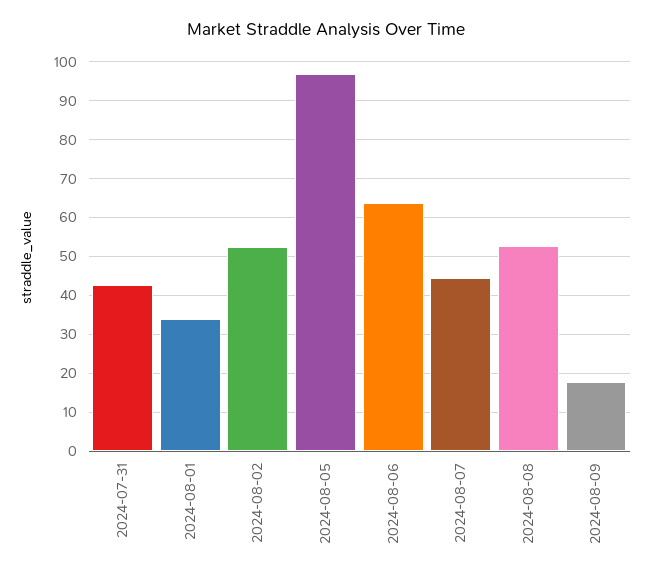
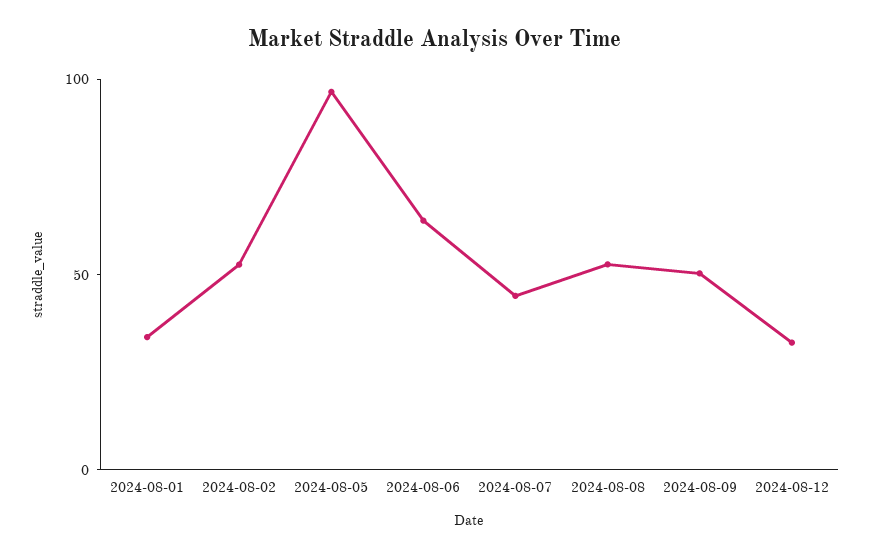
2024-07-31: 42 -> none
2024-08-09: 18 -> 50
2024-08-12: none -> 30

